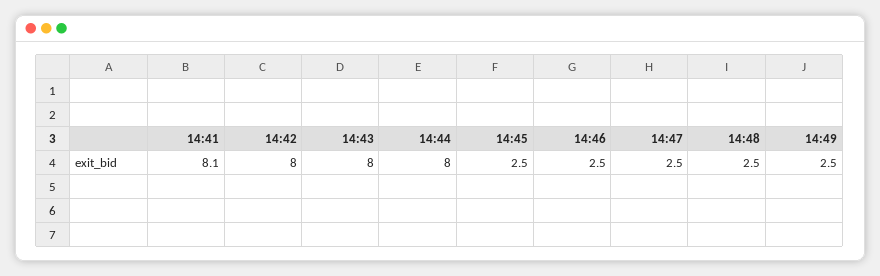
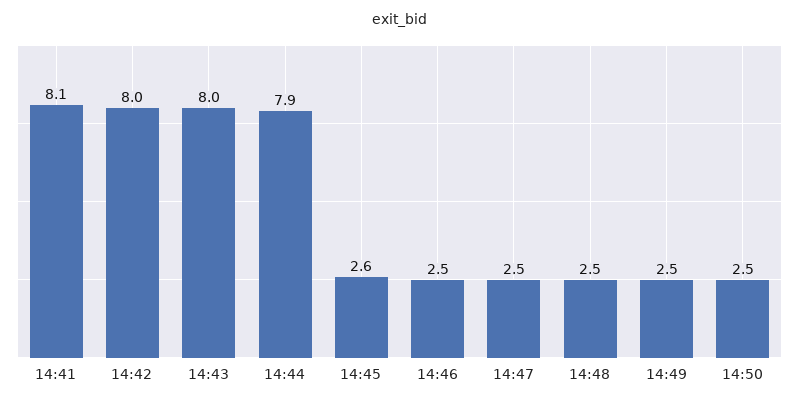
14:44: 8 -> 7.9
14:45: 2.5 -> 2.6
14:50: none -> 2.5

